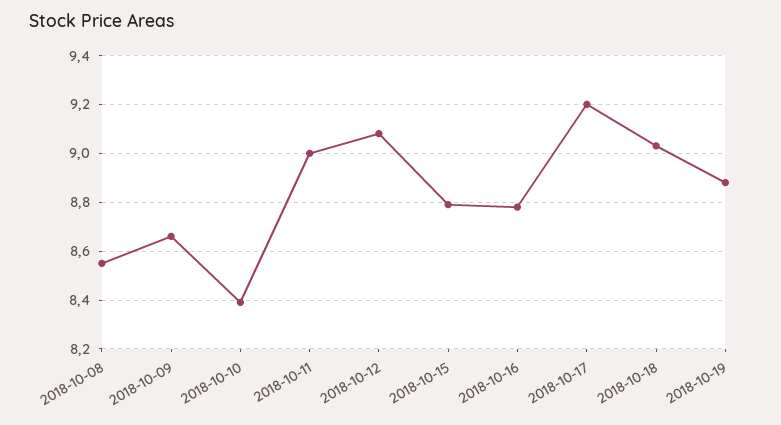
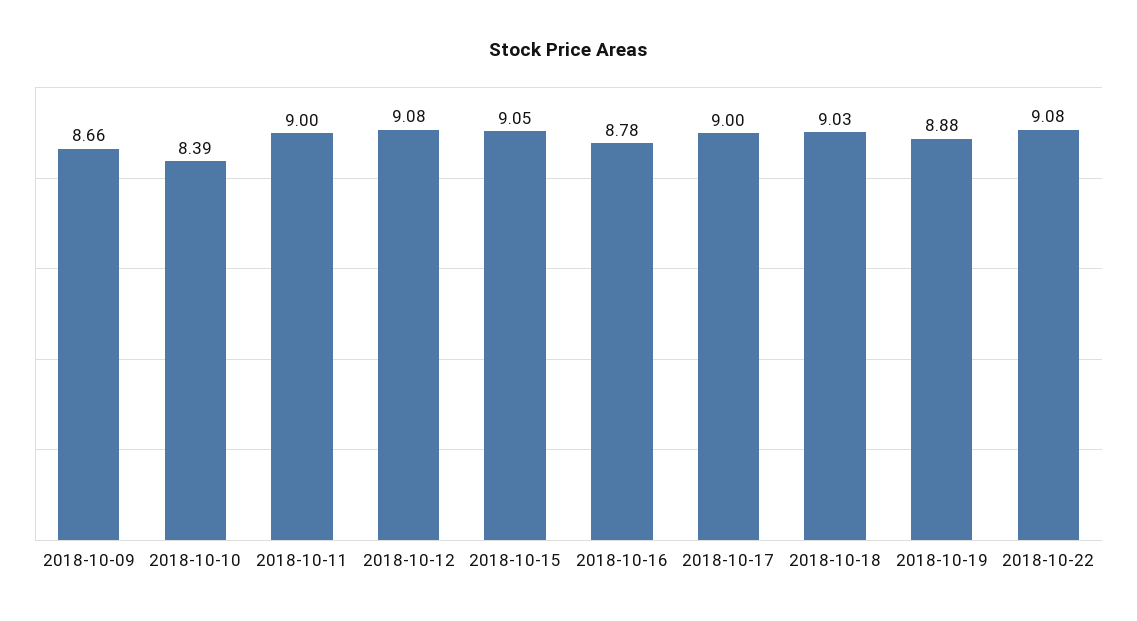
2018-10-08: 8.55 -> none
2018-10-15: 8.8 -> 9.05
2018-10-17: 9.2 -> 9
2018-10-22: none -> 9.08

